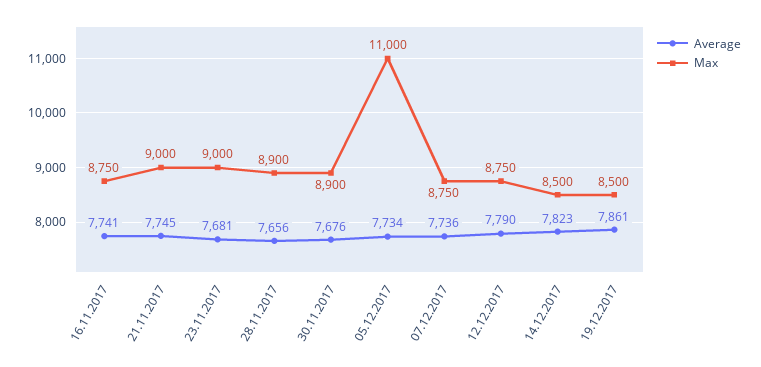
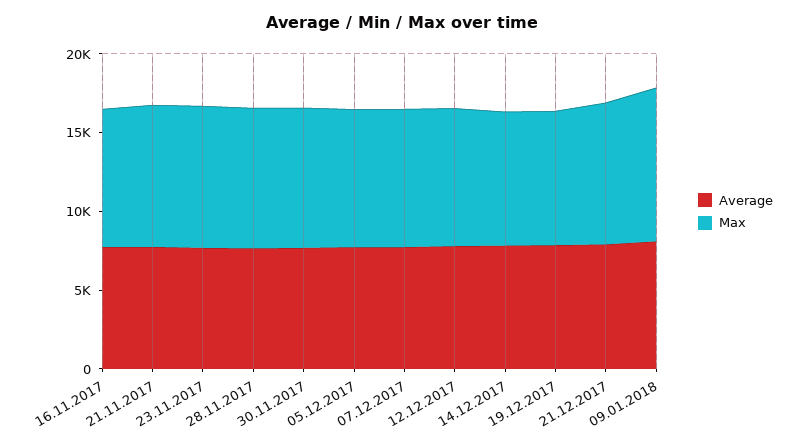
Max, 05.12.2017: 11000 -> 9000
Average, 21.12.2017: none -> 8000
Max, 21.12.2017: none -> 9000
Average, 09.01.2018: none -> 8000
Max, 09.01.2018: none -> 10000

